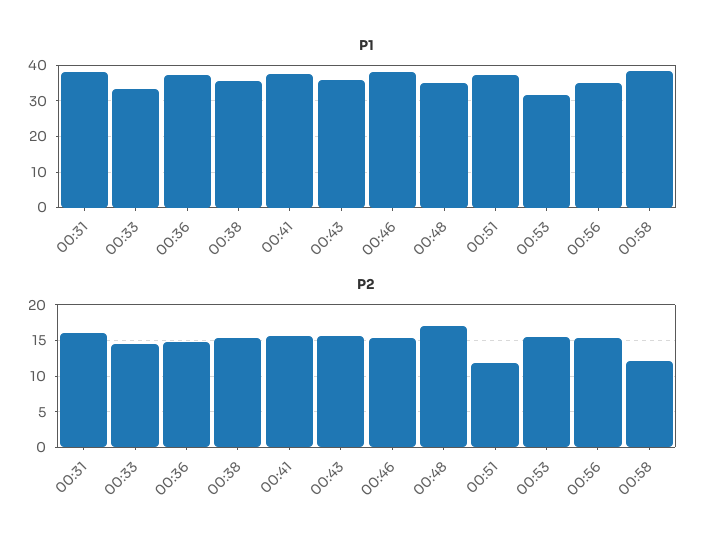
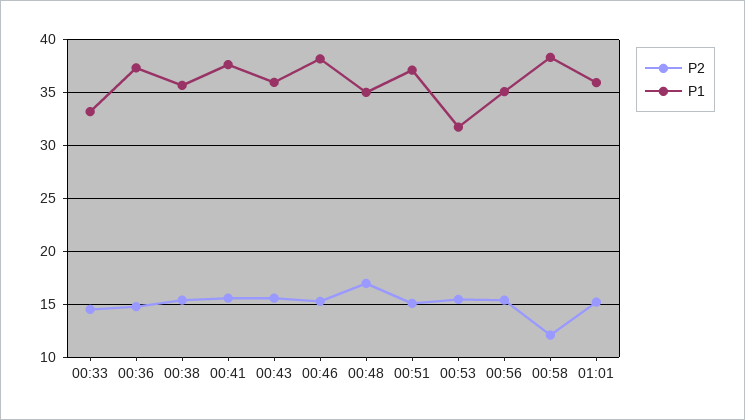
P1, 00:31: 38 -> none
P2, 00:31: 16 -> none
P2, 00:51: 12 -> 15
P2, 01:01: none -> 15
P1, 01:01: none -> 36

